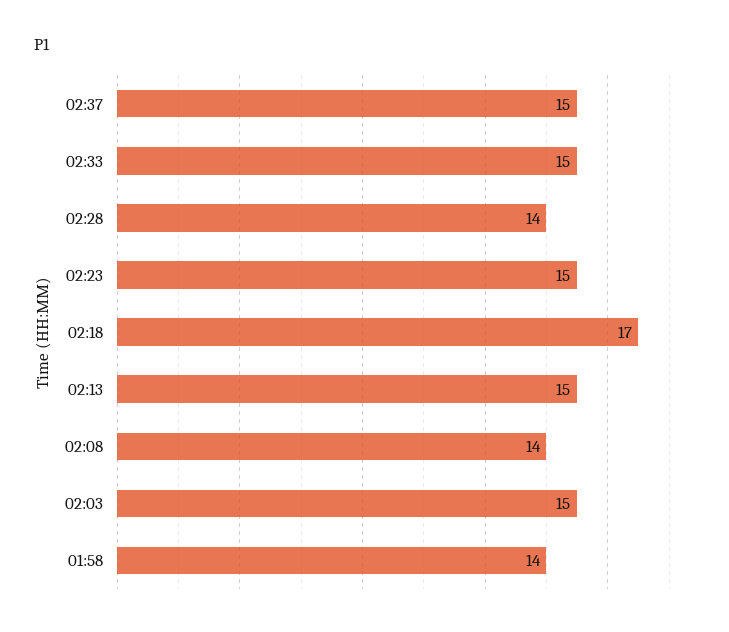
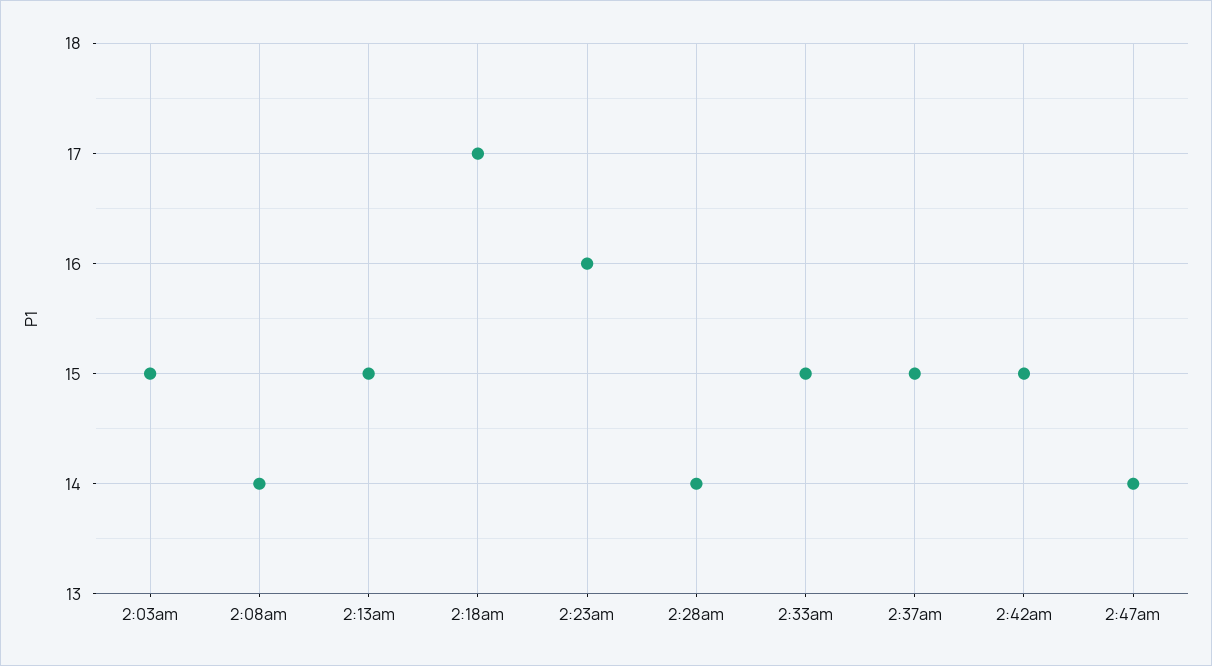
02:23: 15 -> 16
01:58: 14 -> none
2:42am: none -> 15
2:47am: none -> 14

